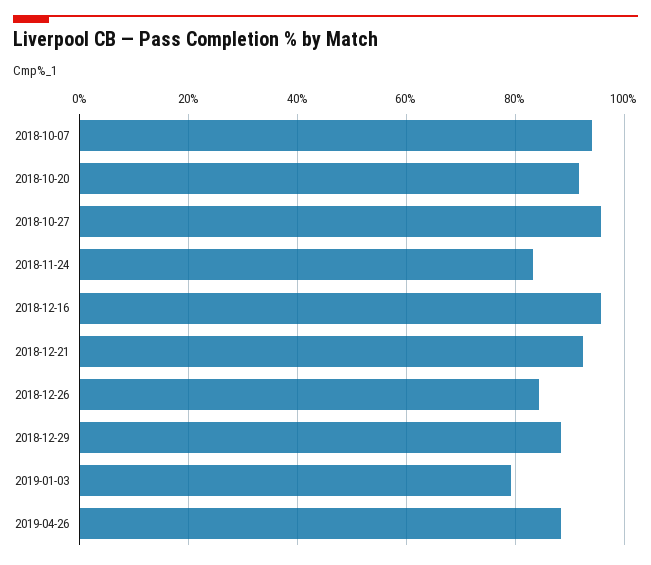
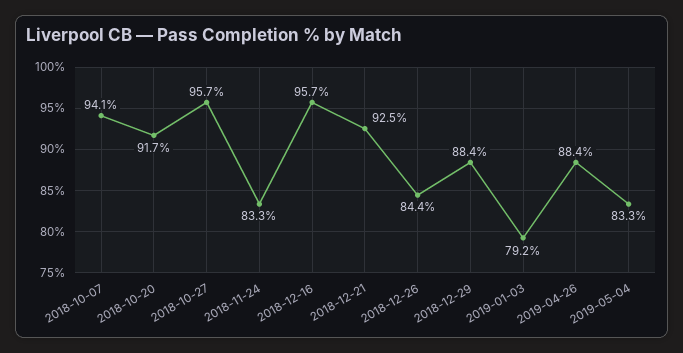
2019-05-04: none -> 83.3

